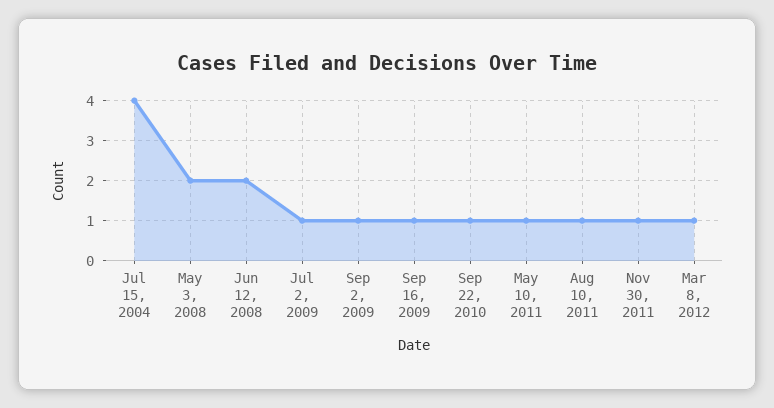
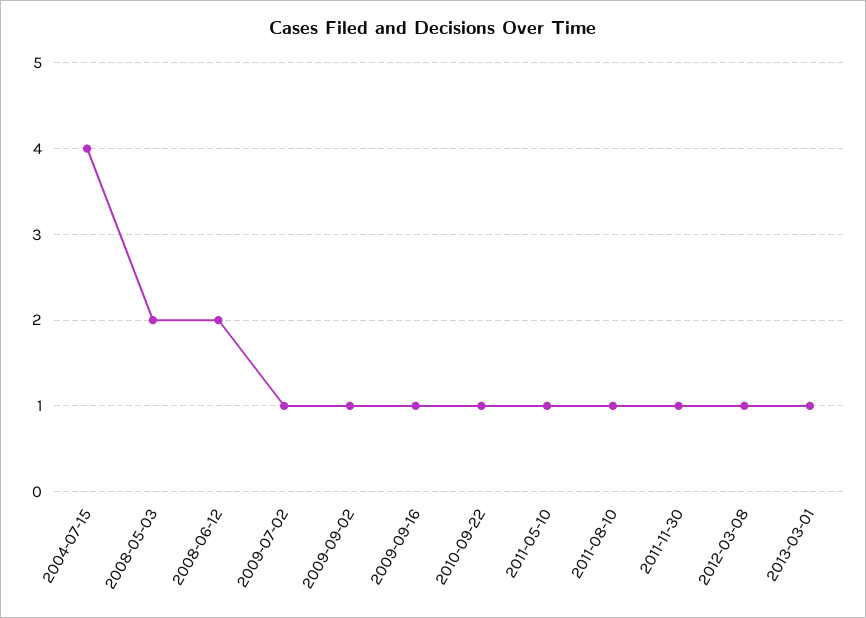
2013-03-01: none -> 1

